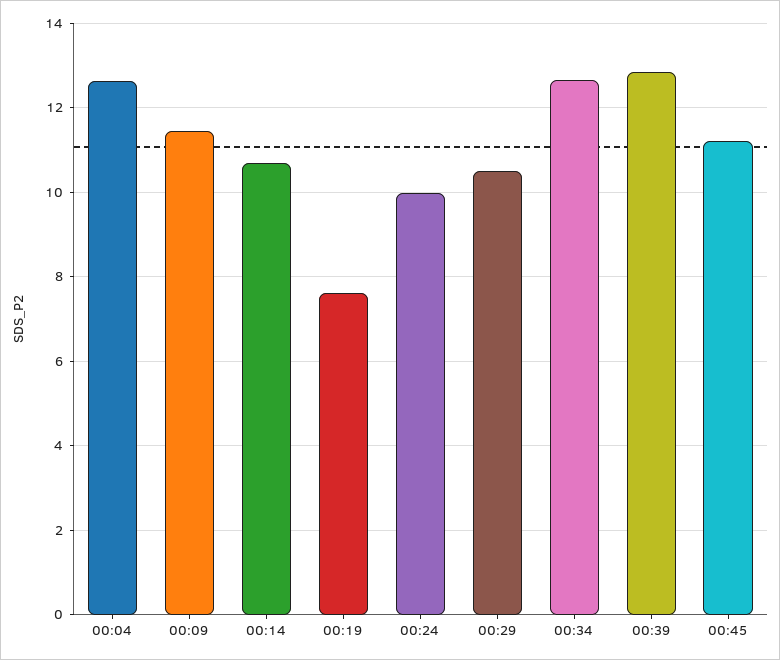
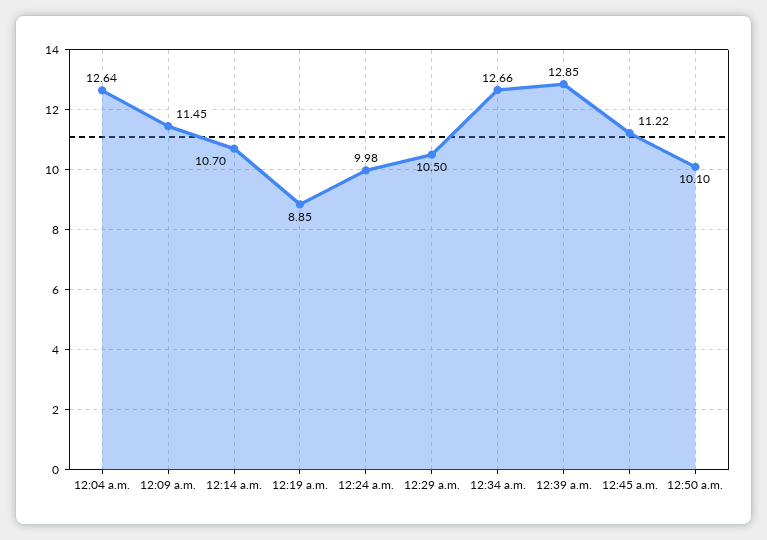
00:19: 7.6 -> 8.85
12:50 a.m.: none -> 10.1

